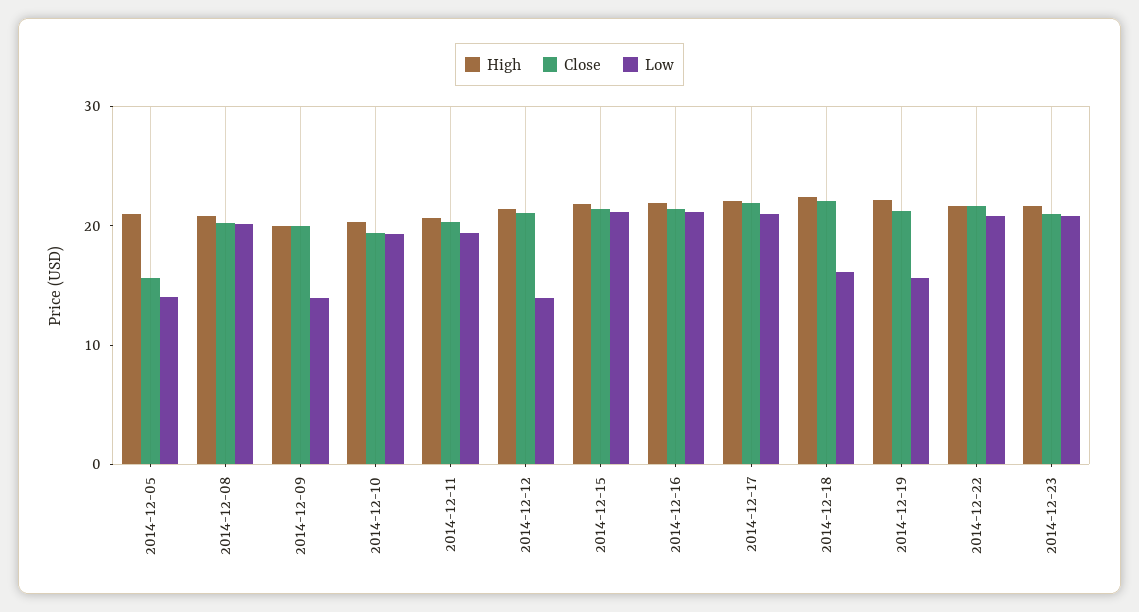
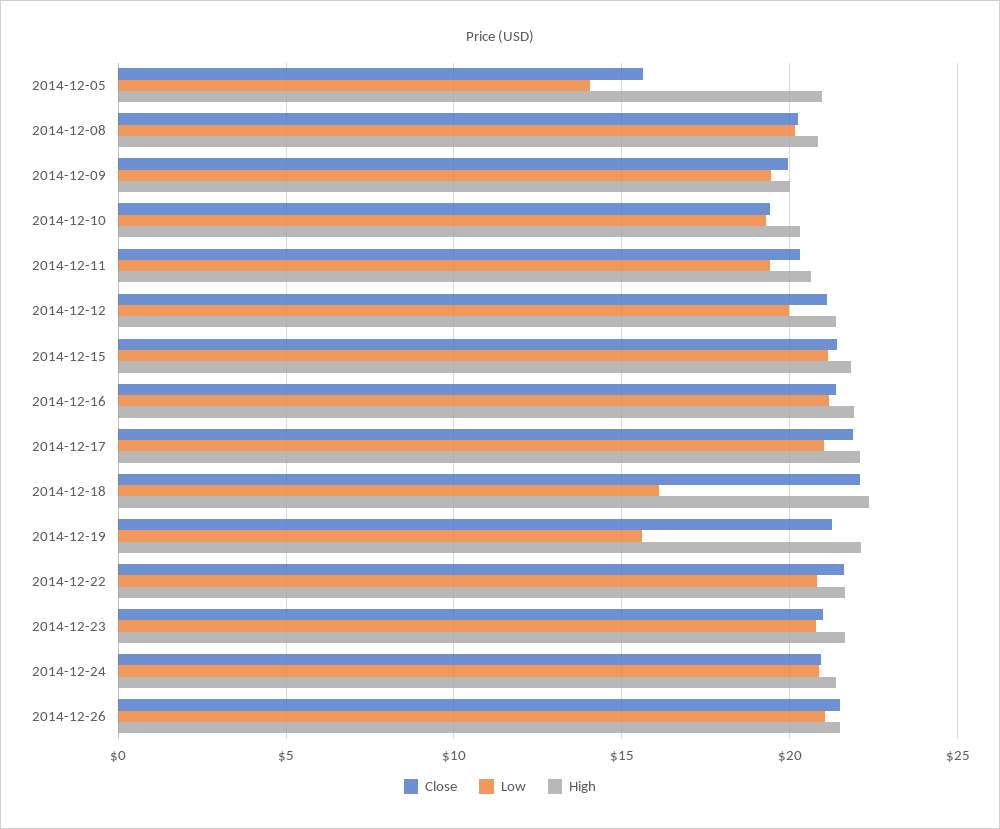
Low, 2014-12-09: 14 -> 19.5
Low, 2014-12-12: 14 -> 20
Close, 2014-12-24: none -> 21
Low, 2014-12-24: none -> 21
High, 2014-12-24: none -> 21.5
Close, 2014-12-26: none -> 21.5
Low, 2014-12-26: none -> 21
High, 2014-12-26: none -> 21.5

